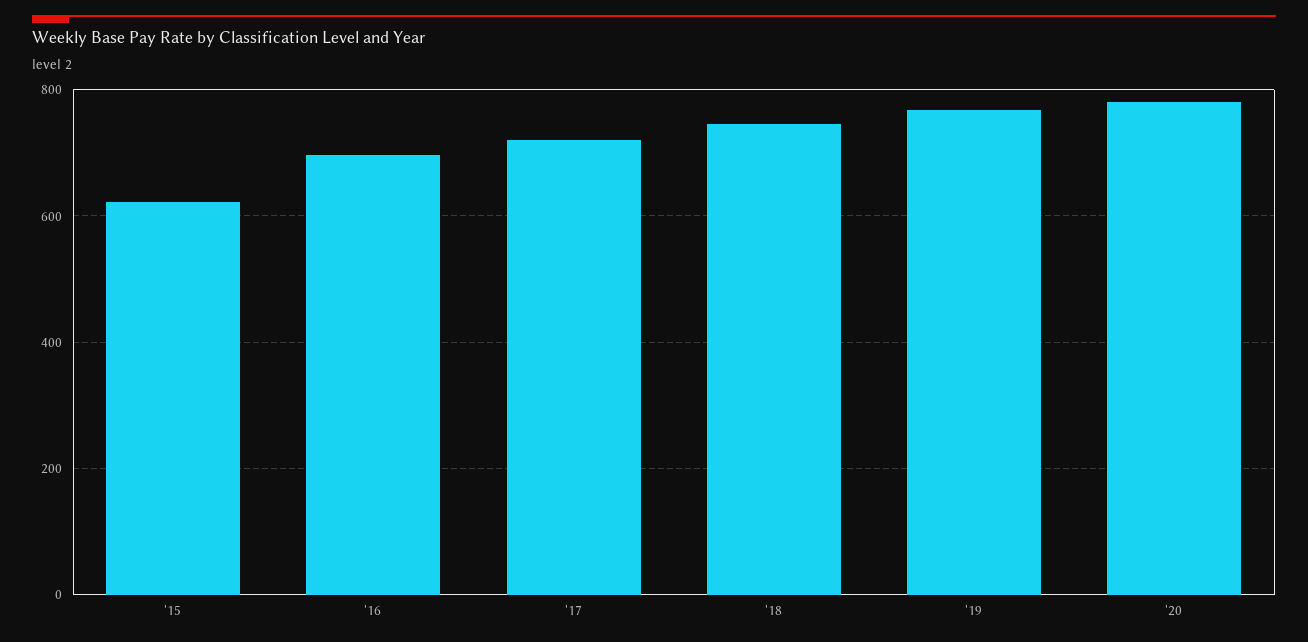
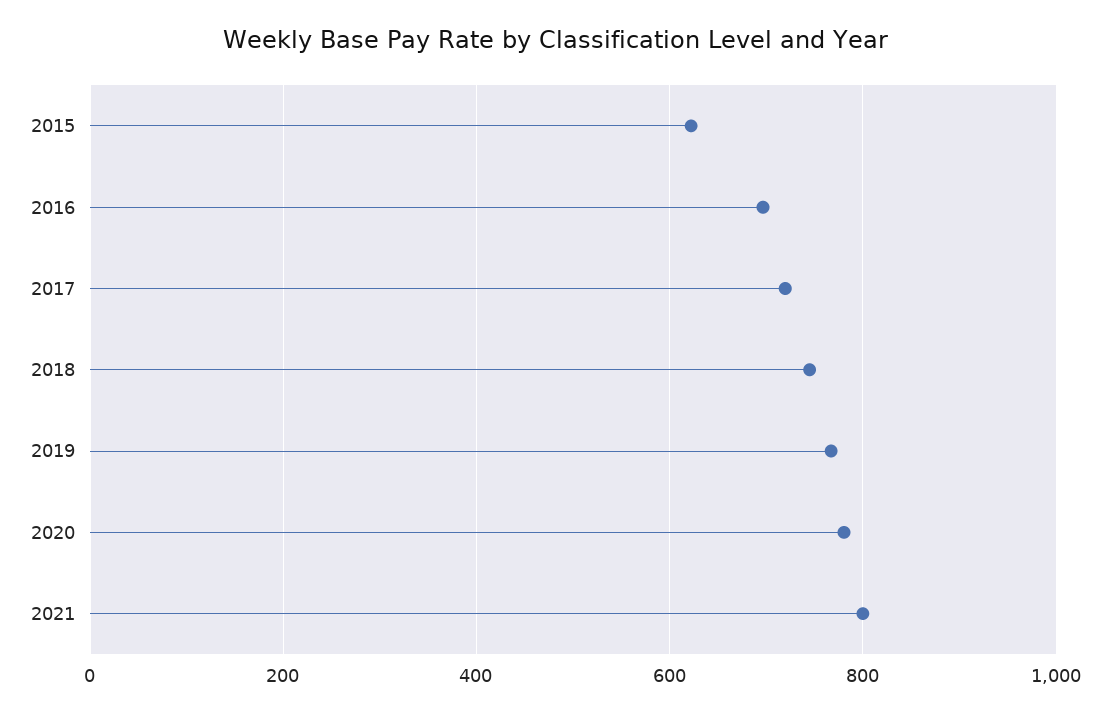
2021: none -> 800

